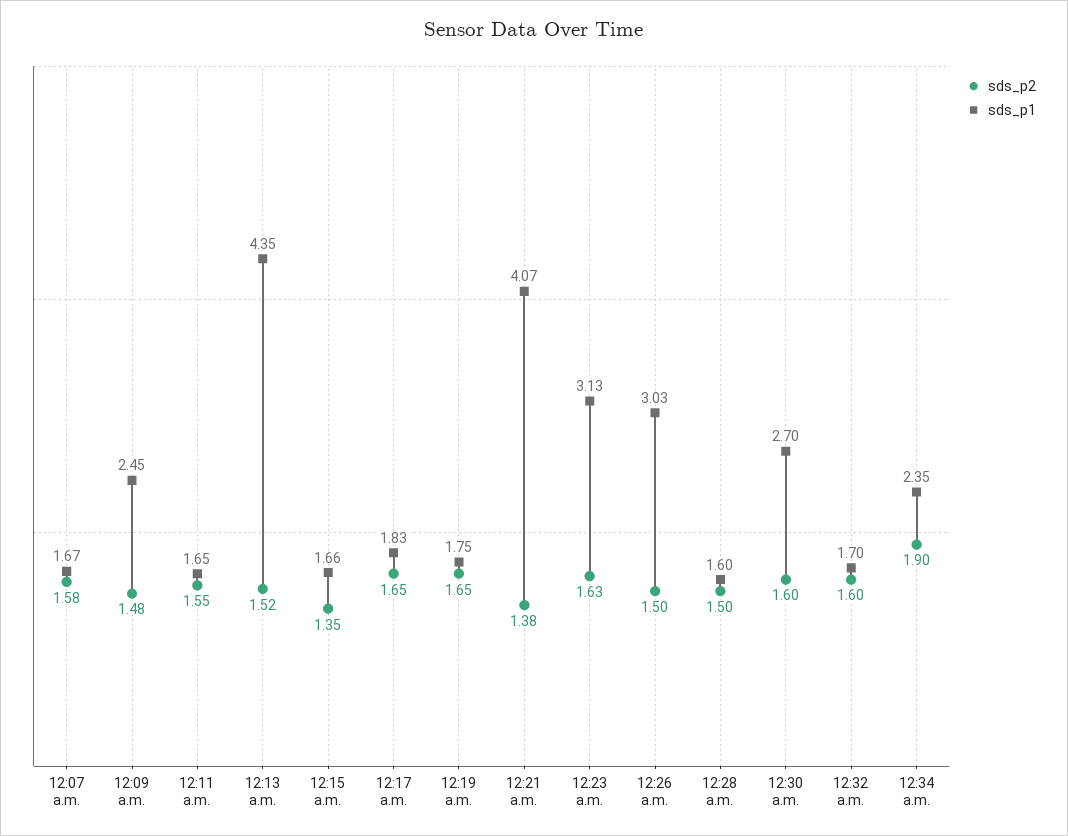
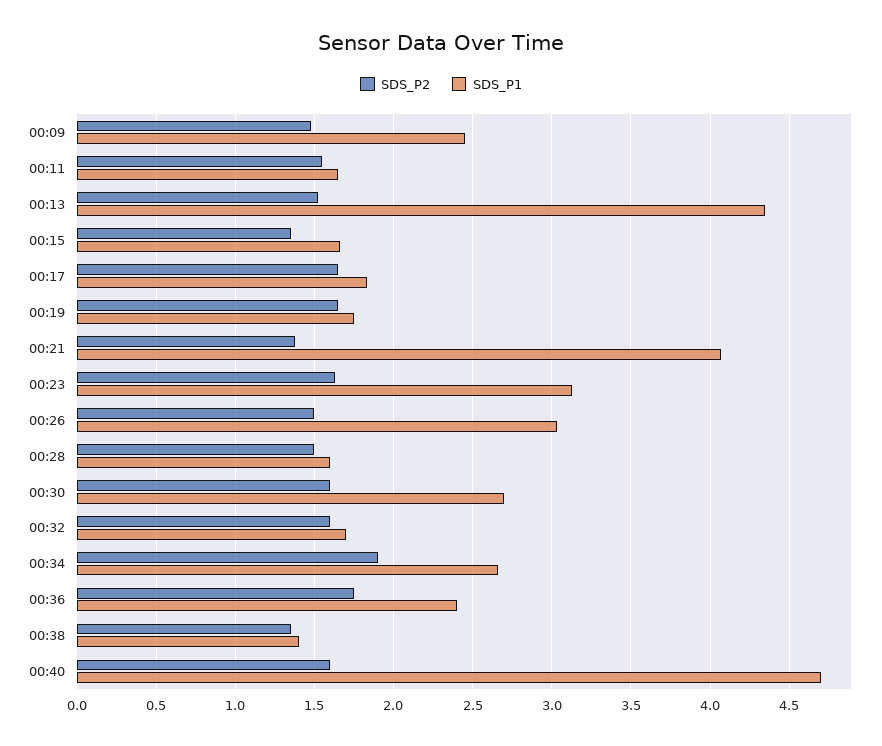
sds_p2, 12:07 a.m.: 1.58 -> none
sds_p1, 12:07 a.m.: 1.67 -> none
sds_p1, 12:34 a.m.: 2.35 -> 2.65
sds_p2, 00:36: none -> 1.75
sds_p1, 00:36: none -> 2.4
sds_p2, 00:38: none -> 1.35
sds_p1, 00:38: none -> 1.4
sds_p2, 00:40: none -> 1.6
sds_p1, 00:40: none -> 4.7

